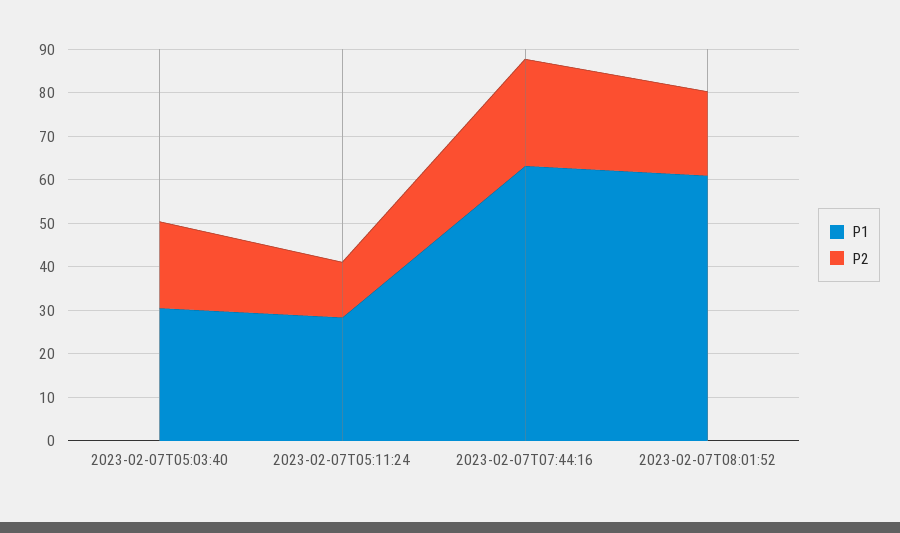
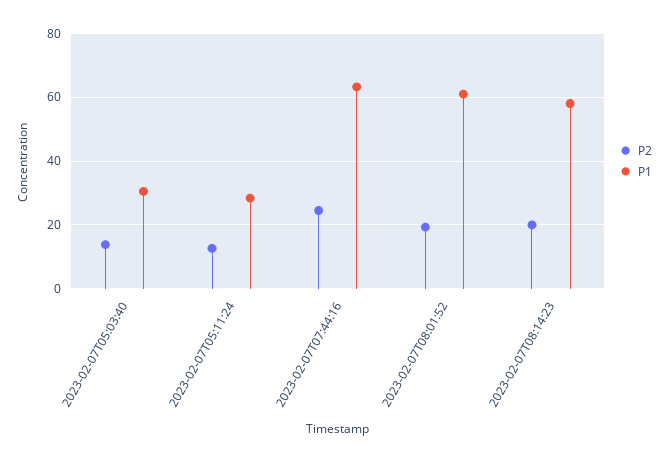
P2, 2023-02-07T05:03:40: 20 -> 14
P2, 2023-02-07T08:14:23: none -> 20
P1, 2023-02-07T08:14:23: none -> 58

